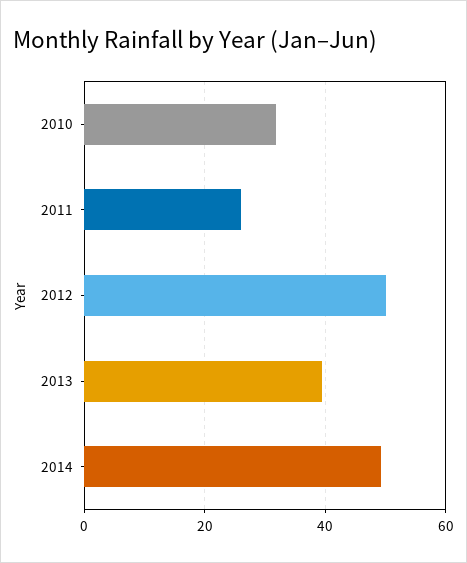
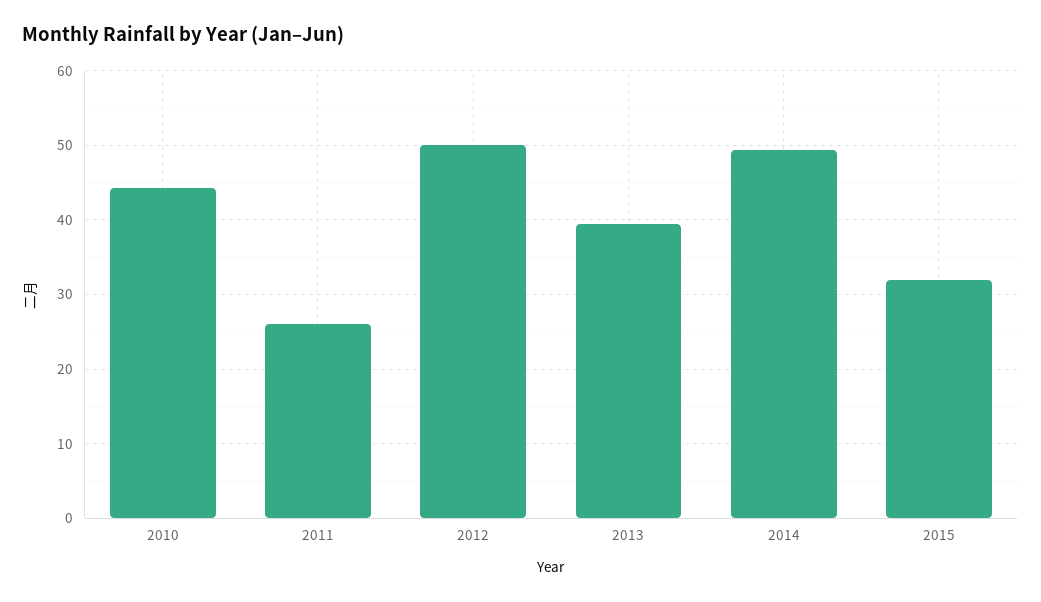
2010: 32 -> 44
2015: none -> 32

